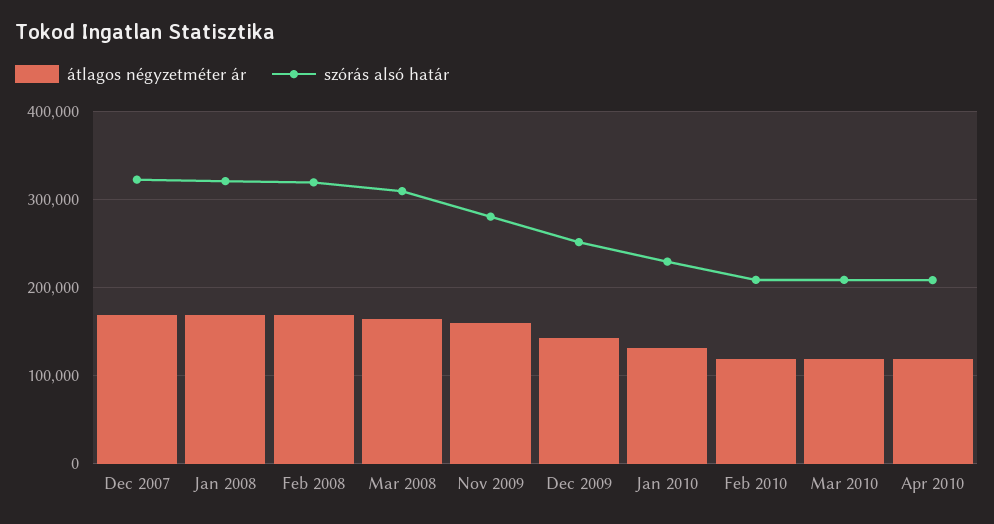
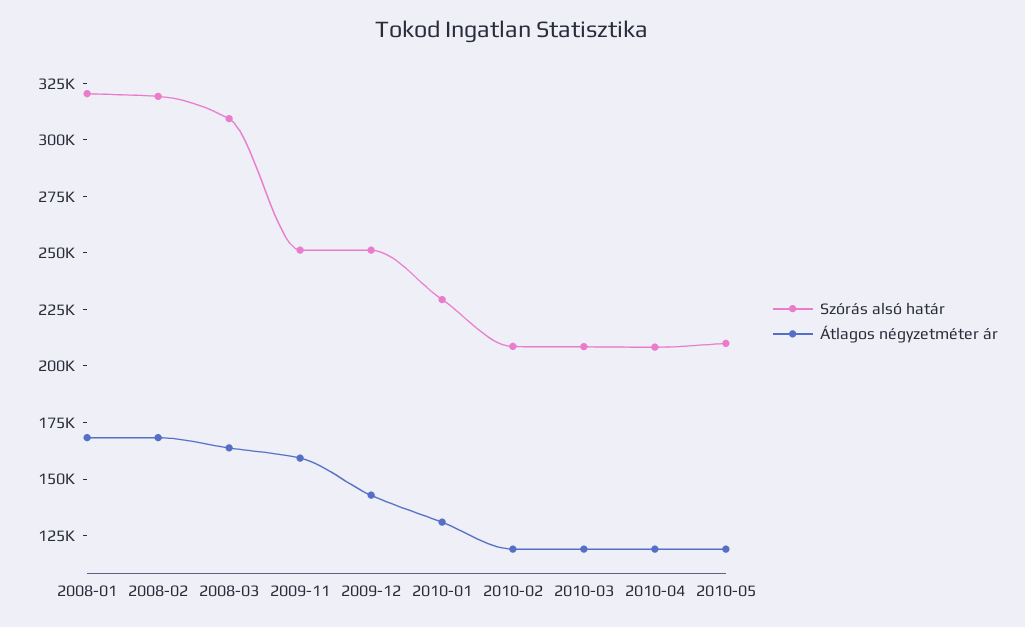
átlagos négyzetméter ár, Dec 2007: 170000 -> none
szórás alsó határ, Dec 2007: 320000 -> none
szórás alsó határ, Nov 2009: 280000 -> 250000
szórás alsó határ, 2010-05: none -> 210000
átlagos négyzetméter ár, 2010-05: none -> 120000

